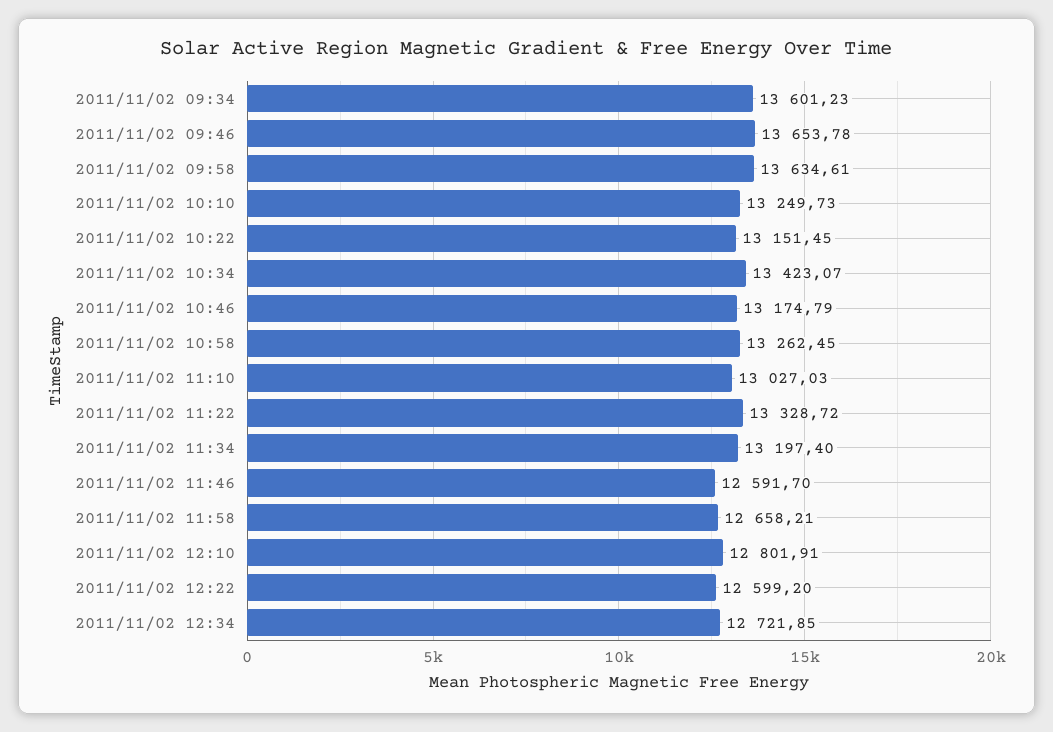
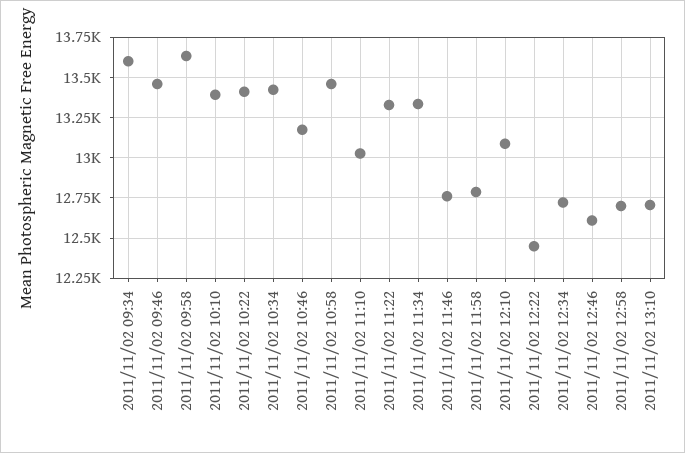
2011/11/02 09:46: 13653.78 -> 13450
2011/11/02 10:10: 13249.73 -> 13400
2011/11/02 10:22: 13151.45 -> 13400
2011/11/02 10:58: 13262.45 -> 13450
2011/11/02 11:34: 13197.4 -> 13350
2011/11/02 11:46: 12591.7 -> 12750
2011/11/02 11:58: 12658.21 -> 12800
2011/11/02 12:10: 12801.91 -> 13100
2011/11/02 12:22: 12599.2 -> 12450
2011/11/02 12:46: none -> 12600
2011/11/02 12:58: none -> 12700
2011/11/02 13:10: none -> 12700

